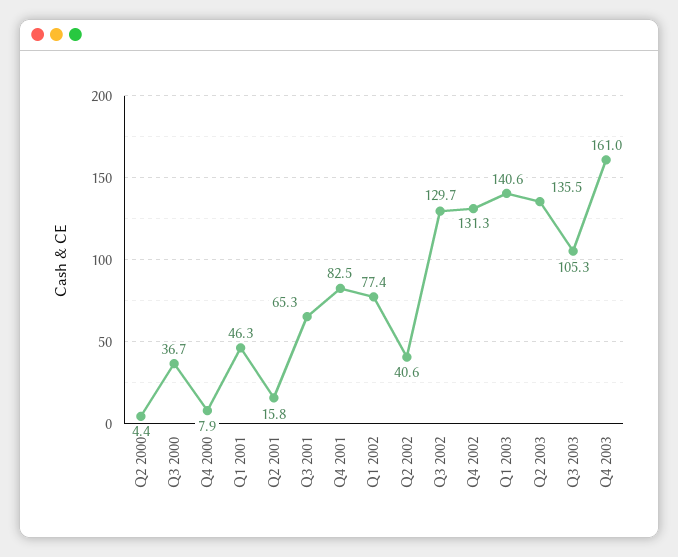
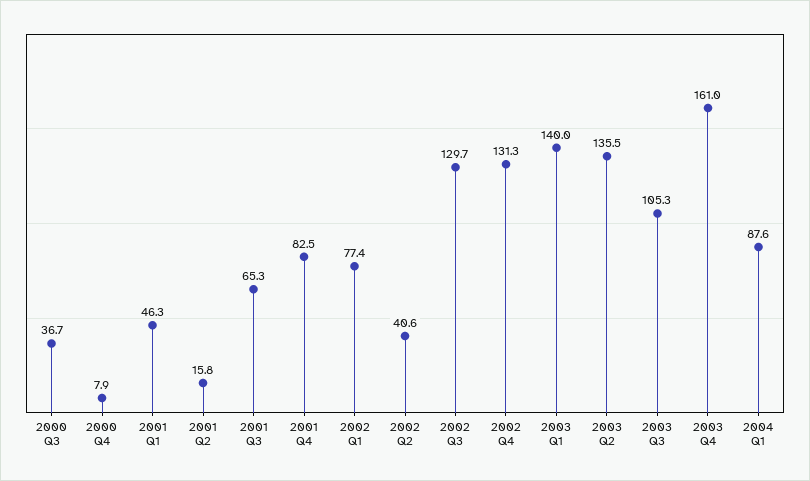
Q2 2000: 4.4 -> none
Q1 2003: 140.6 -> 140
2004 Q1: none -> 87.6

